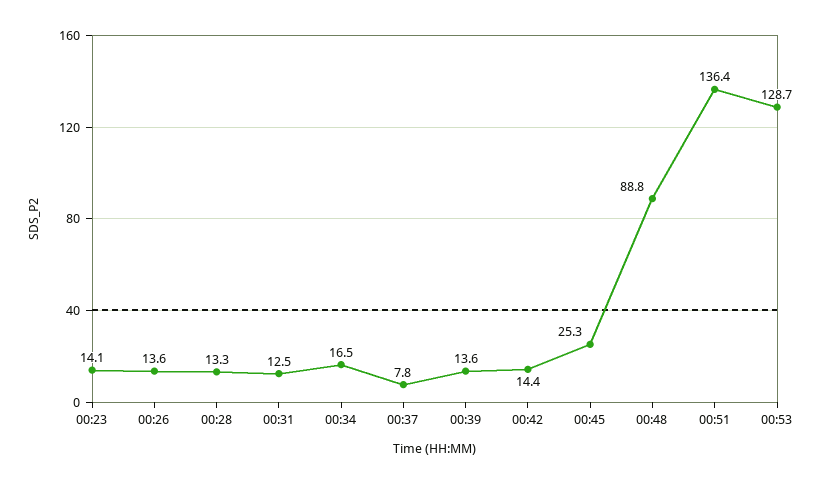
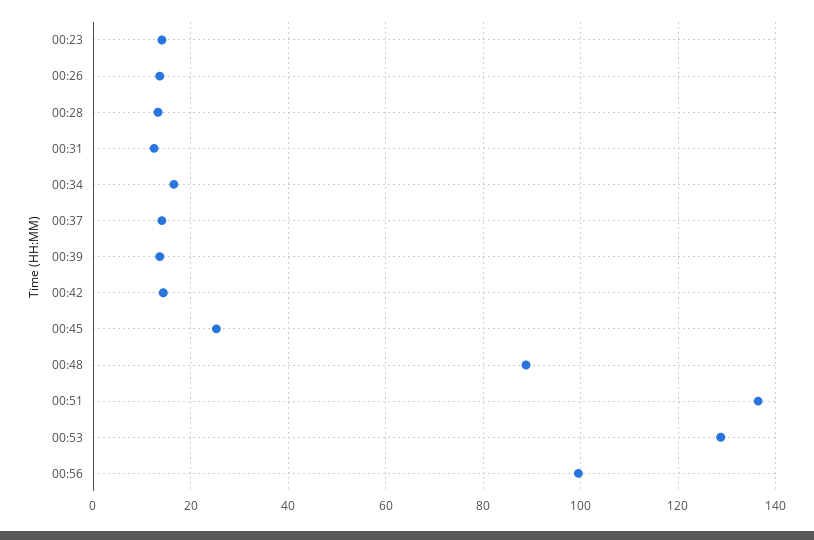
00:37: 7.8 -> 14
00:56: none -> 100

